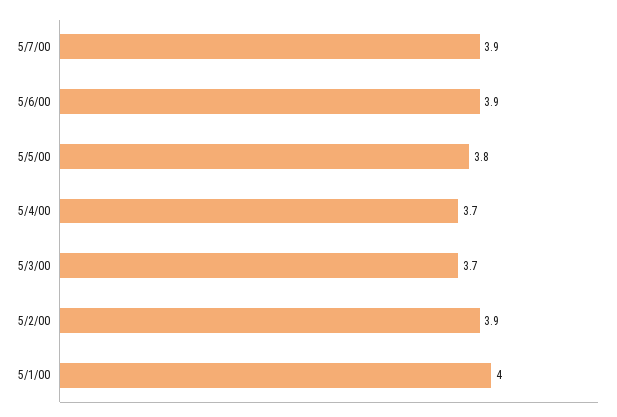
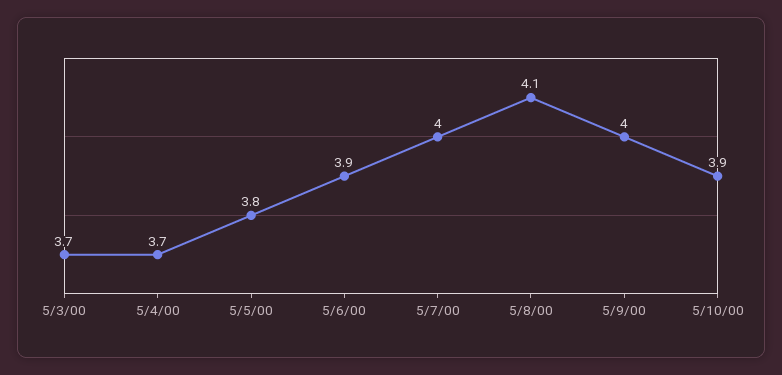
5/7/00: 3.9 -> 4
5/2/00: 3.9 -> none
5/1/00: 4 -> none
5/8/00: none -> 4.1
5/9/00: none -> 4
5/10/00: none -> 3.9

